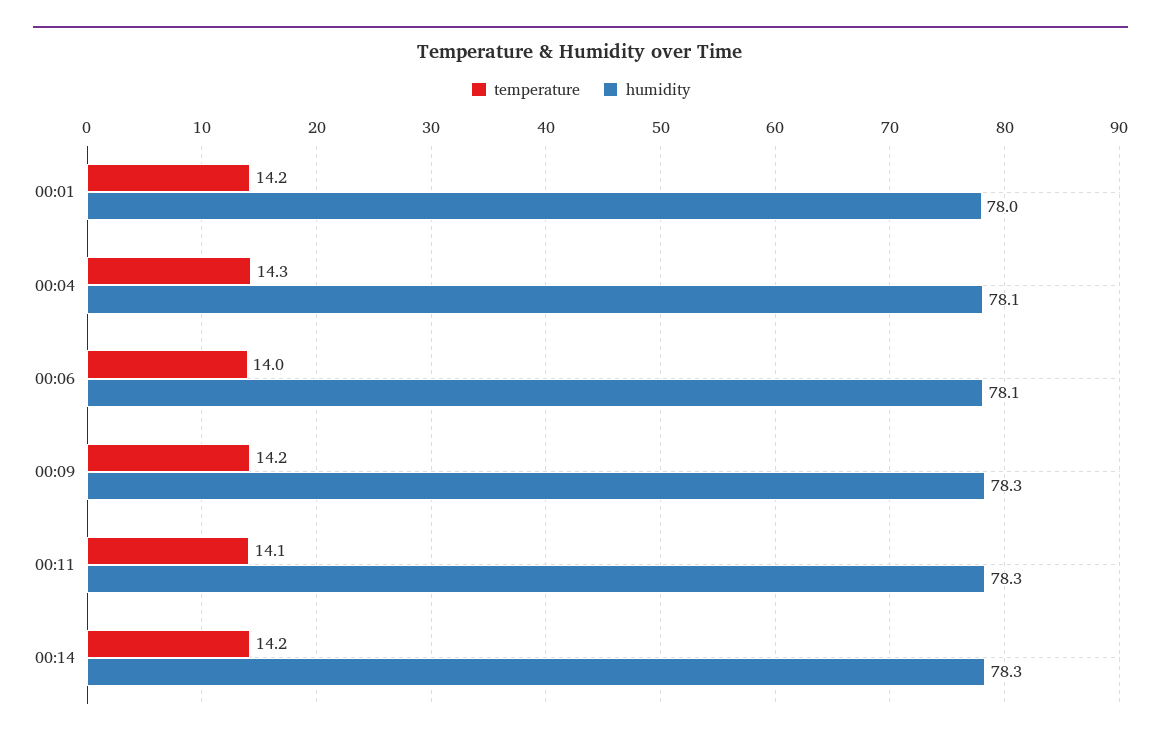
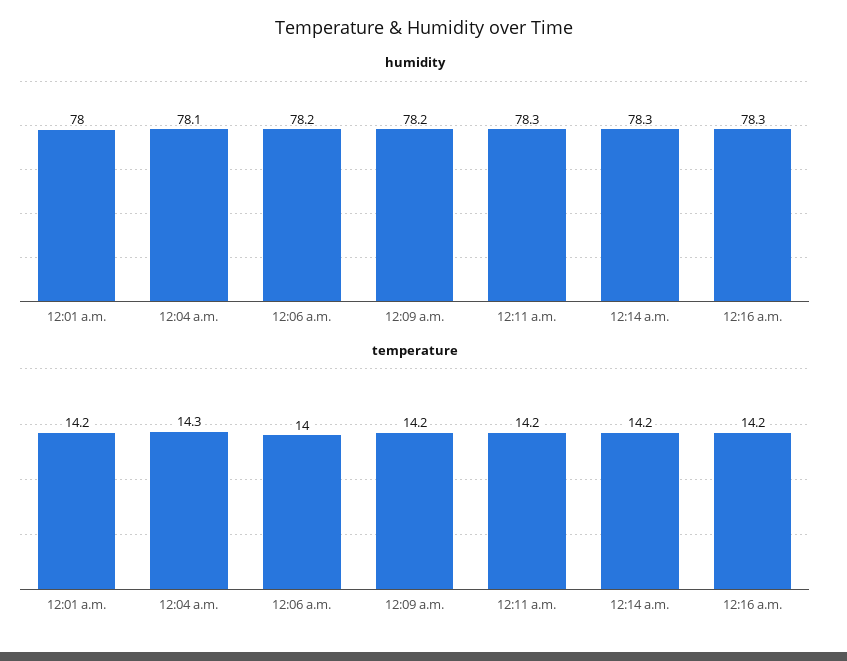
humidity, 00:06: 78.1 -> 78.2
humidity, 00:09: 78.3 -> 78.2
temperature, 00:11: 14.1 -> 14.2
humidity, 12:16 a.m.: none -> 78.3
temperature, 12:16 a.m.: none -> 14.2

